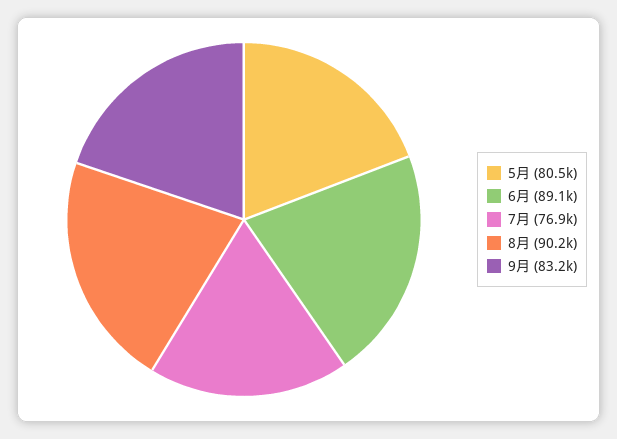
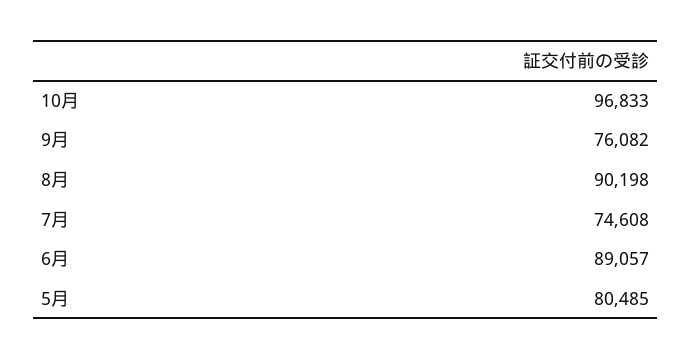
7月: 76900 -> 74608
9月: 83200 -> 76082
10月: none -> 96833

